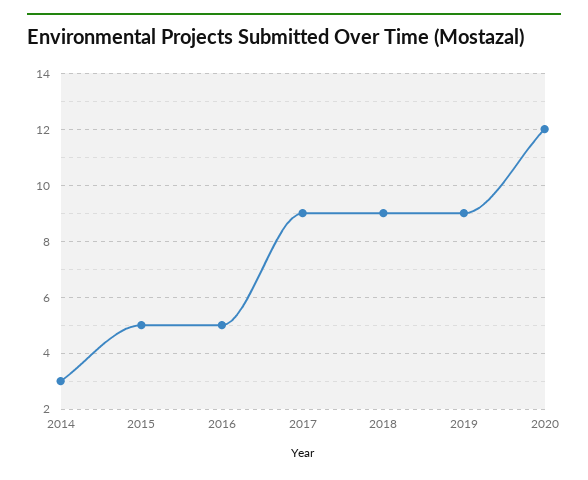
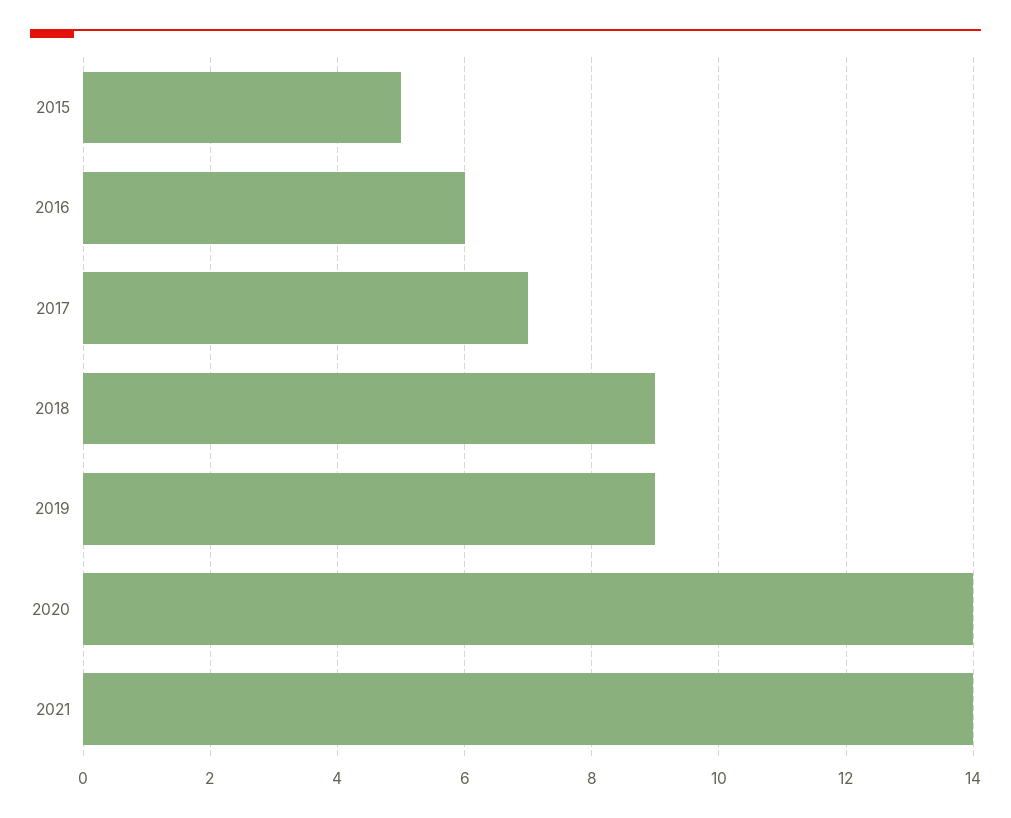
2014: 3 -> none
2016: 5 -> 6
2017: 9 -> 7
2020: 12 -> 14
2021: none -> 14

